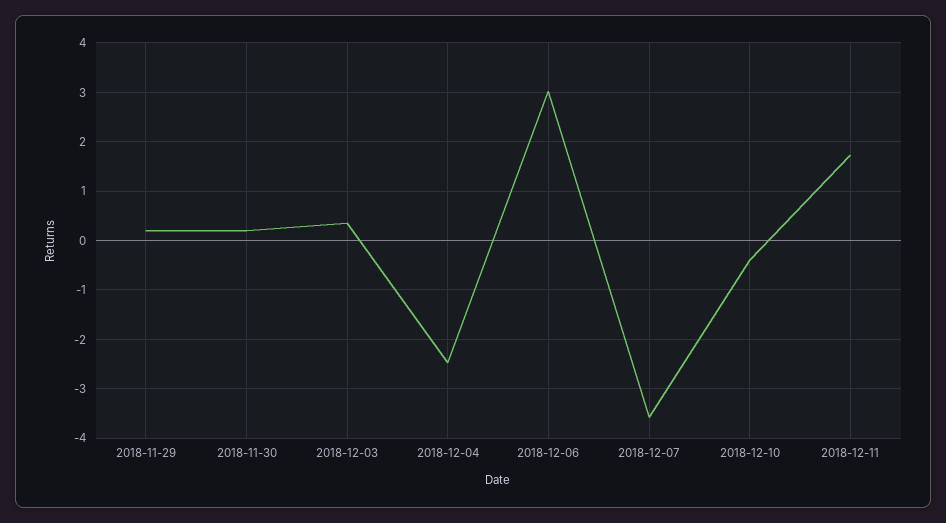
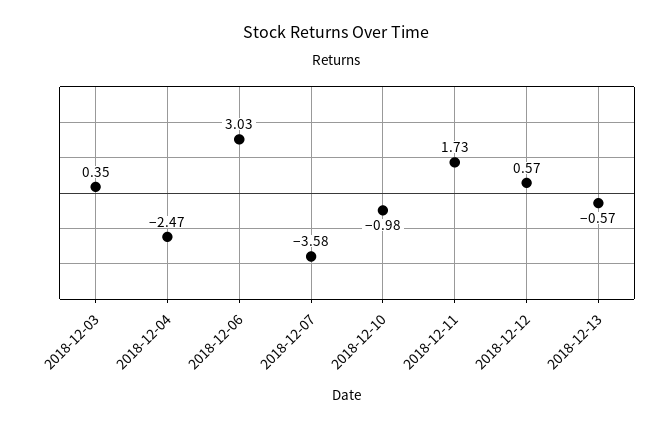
2018-11-29: 0.2 -> none
2018-11-30: 0.2 -> none
2018-12-10: -0.4 -> -0.98
2018-12-12: none -> 0.57
2018-12-13: none -> -0.57

